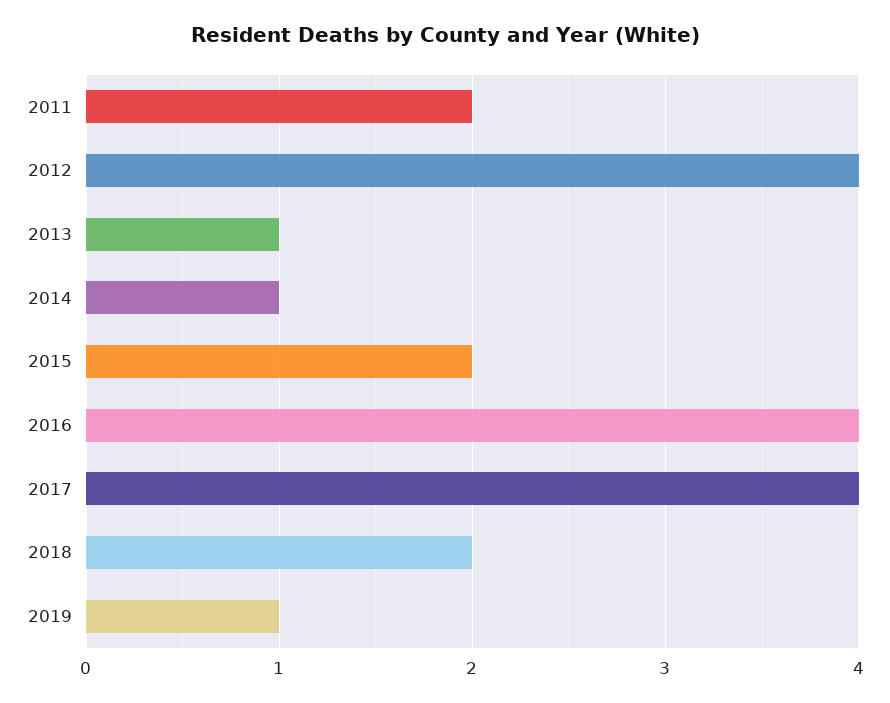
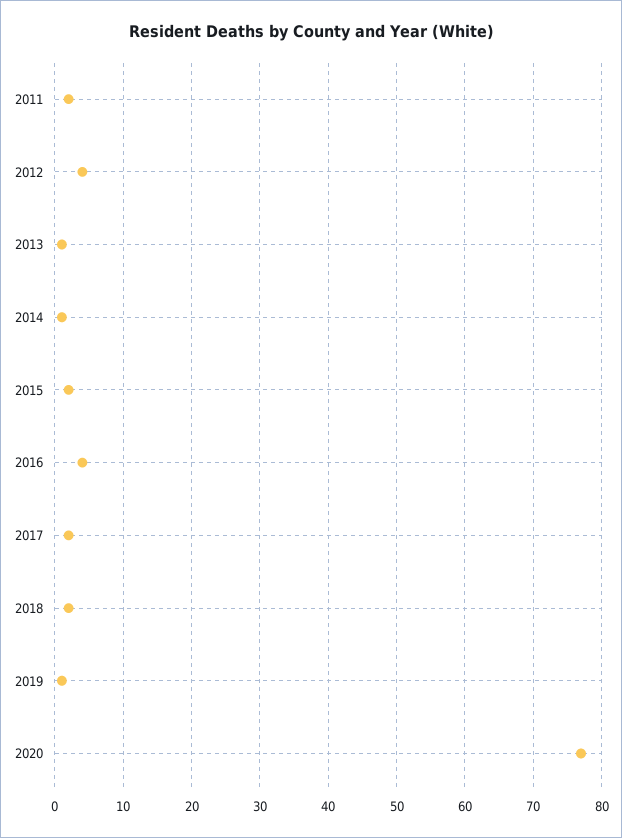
2017: 4 -> 2
2020: none -> 77

